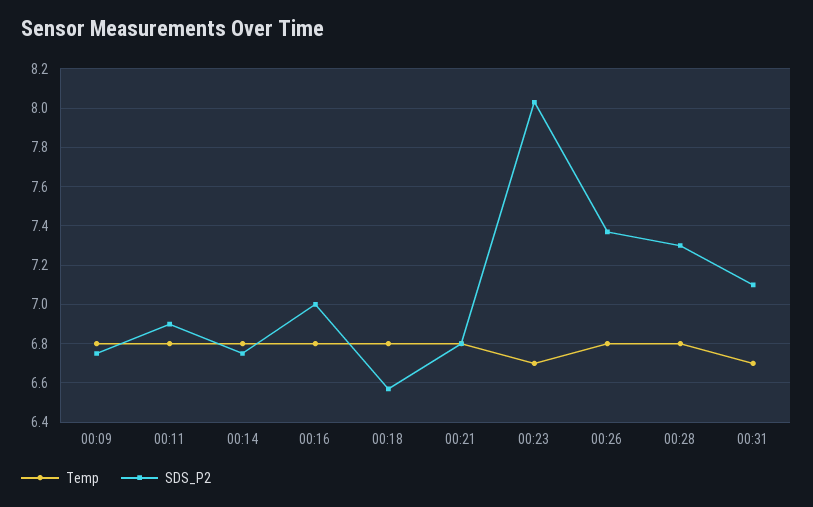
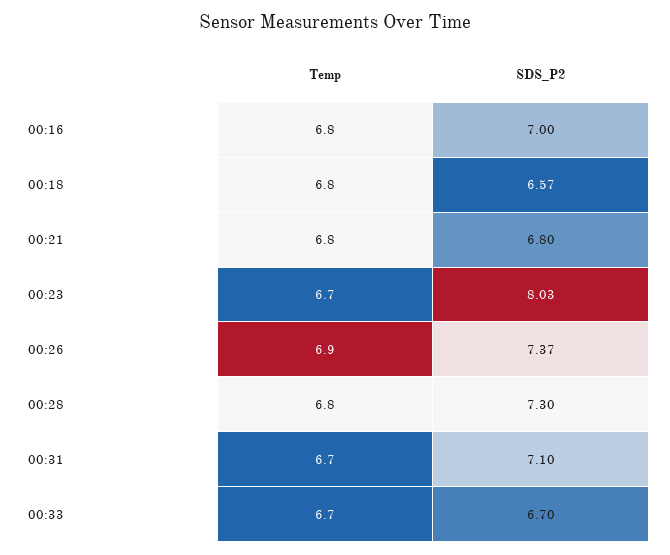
Temp, 00:09: 6.8 -> none
SDS_P2, 00:09: 6.75 -> none
Temp, 00:11: 6.8 -> none
SDS_P2, 00:11: 6.9 -> none
Temp, 00:14: 6.8 -> none
SDS_P2, 00:14: 6.75 -> none
Temp, 00:26: 6.8 -> 6.9
Temp, 00:33: none -> 6.7
SDS_P2, 00:33: none -> 6.7

